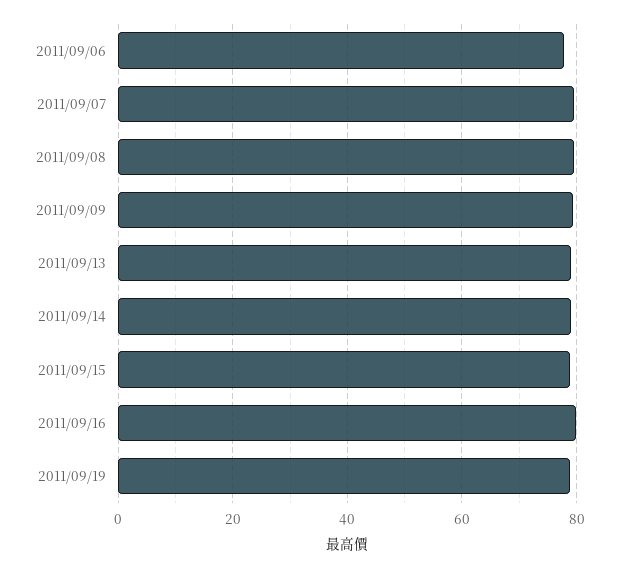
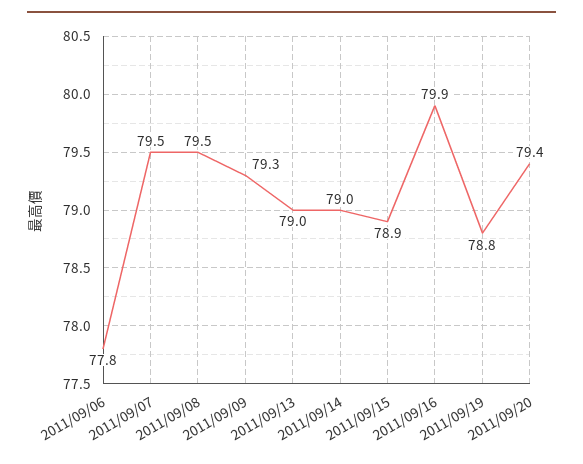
2011/09/20: none -> 79.4

